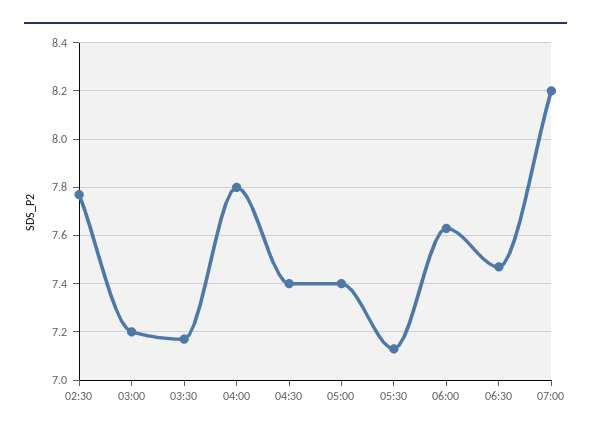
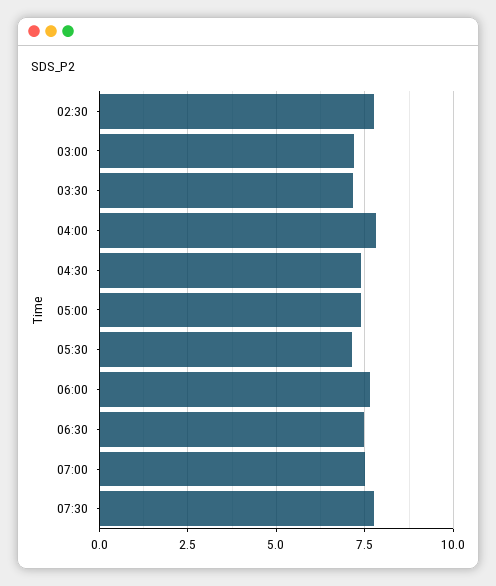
07:00: 8.2 -> 7.5
07:30: none -> 7.75

